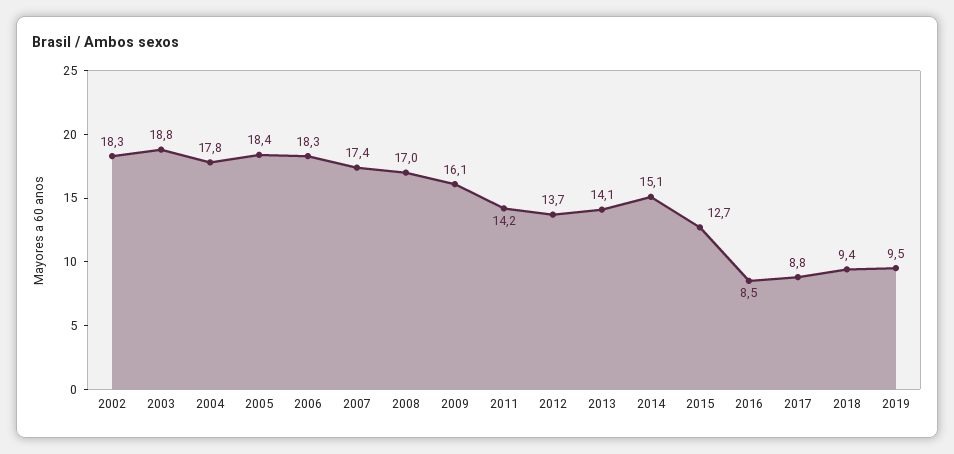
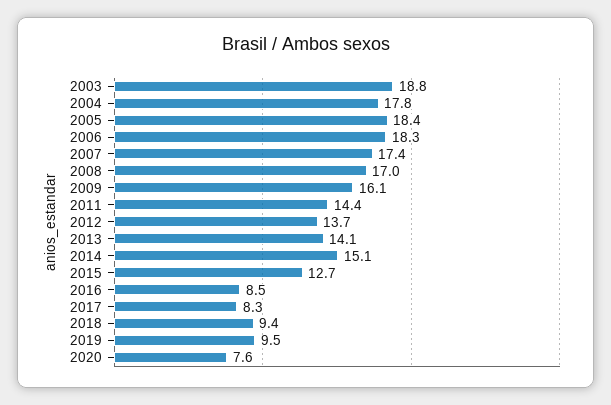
2002: 18.3 -> none
2011: 14.2 -> 14.4
2017: 8.8 -> 8.3
2020: none -> 7.6

